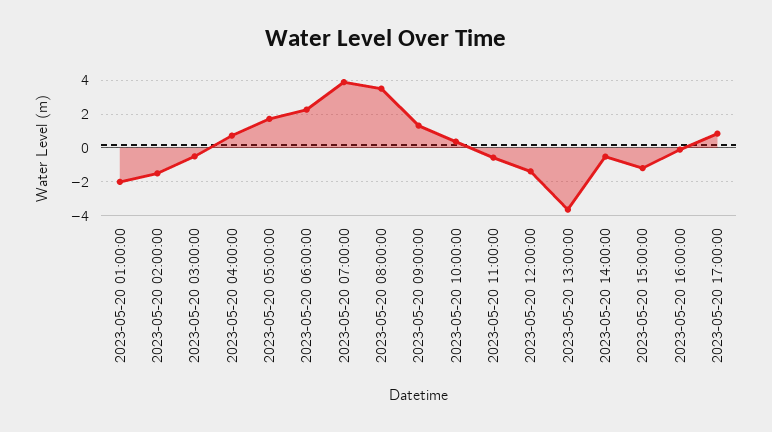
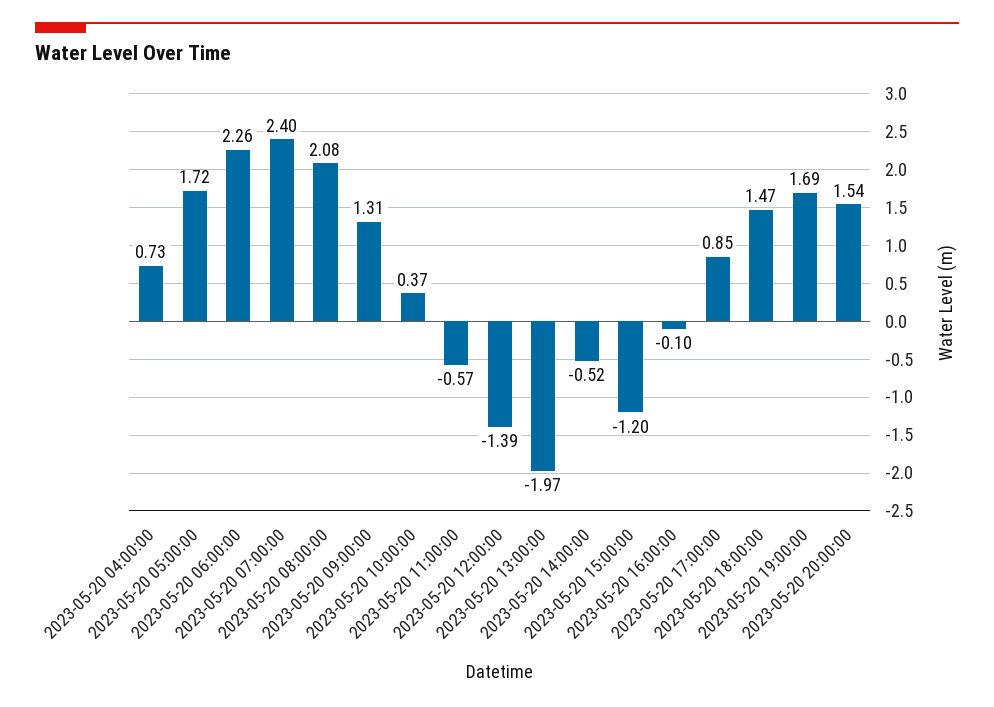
2023-05-20 01:00:00: -2 -> none
2023-05-20 02:00:00: -1.5 -> none
2023-05-20 03:00:00: -0.5 -> none
2023-05-20 07:00:00: 4 -> 2.4
2023-05-20 08:00:00: 3.5 -> 2.08
2023-05-20 13:00:00: -3.5 -> -1.97
2023-05-20 18:00:00: none -> 1.47
2023-05-20 19:00:00: none -> 1.69
2023-05-20 20:00:00: none -> 1.54

